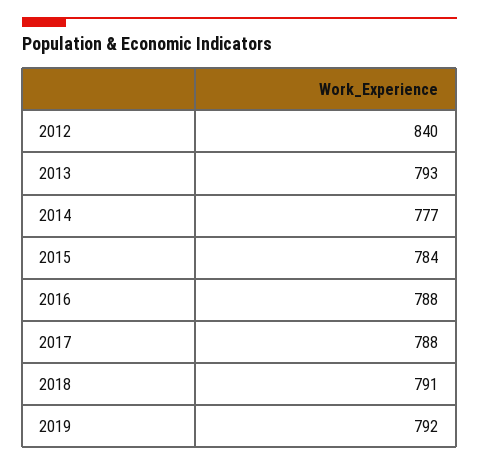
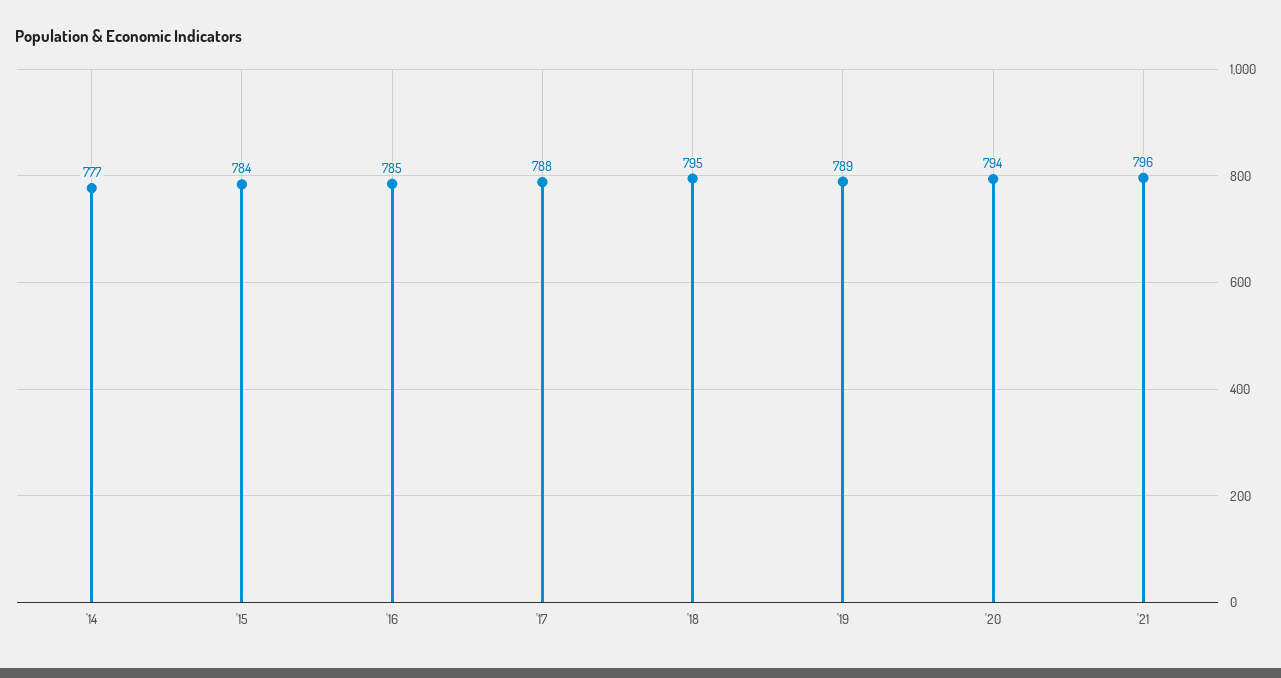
2012: 840 -> none
2013: 793 -> none
2016: 788 -> 785
2018: 791 -> 795
2019: 792 -> 789
'20: none -> 794
'21: none -> 796

